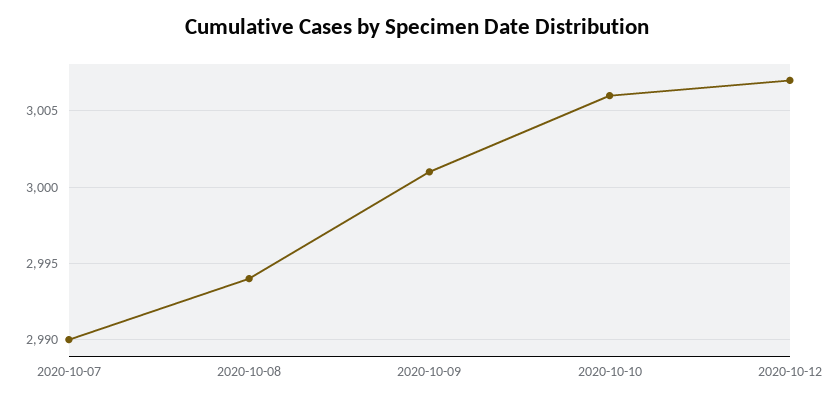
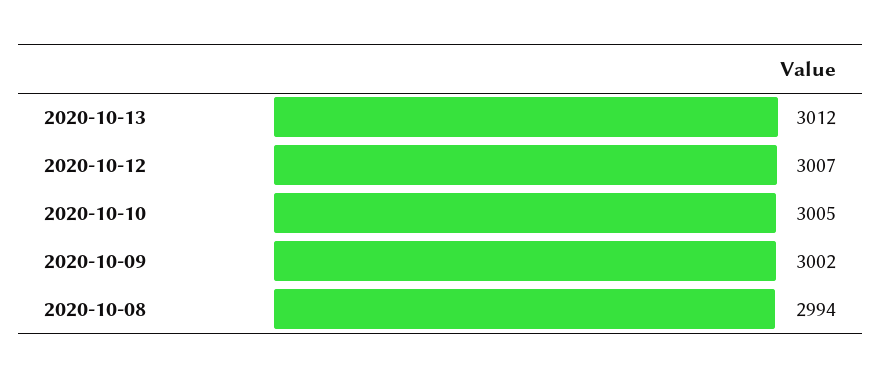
2020-10-07: 2990 -> none
2020-10-09: 3001 -> 3002
2020-10-10: 3006 -> 3005
2020-10-13: none -> 3012

